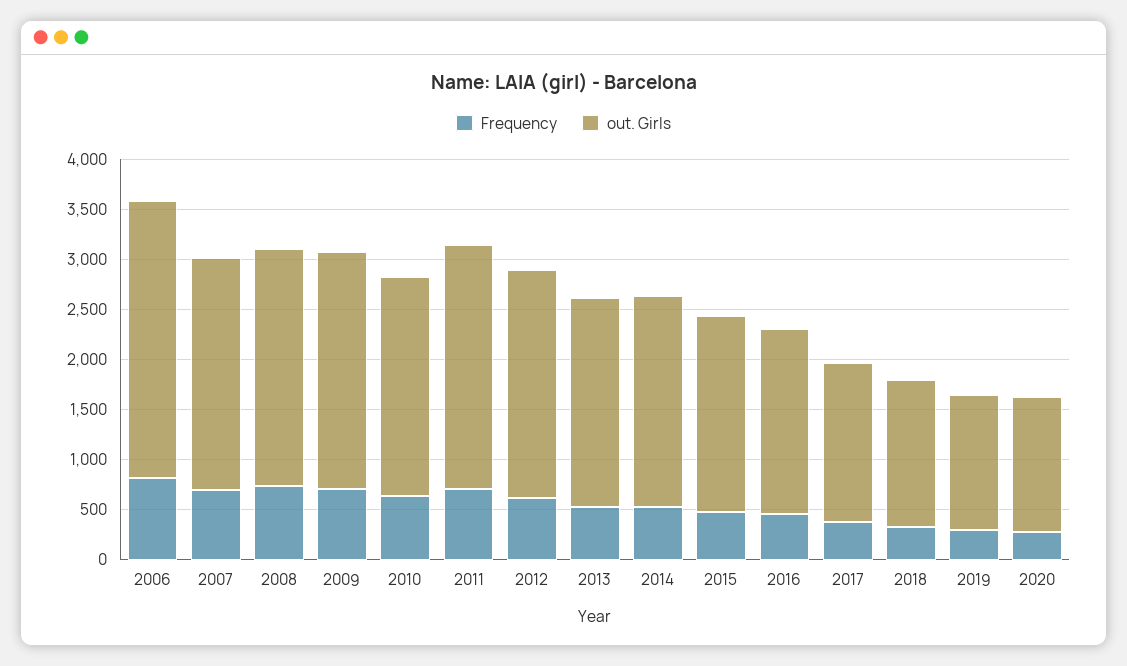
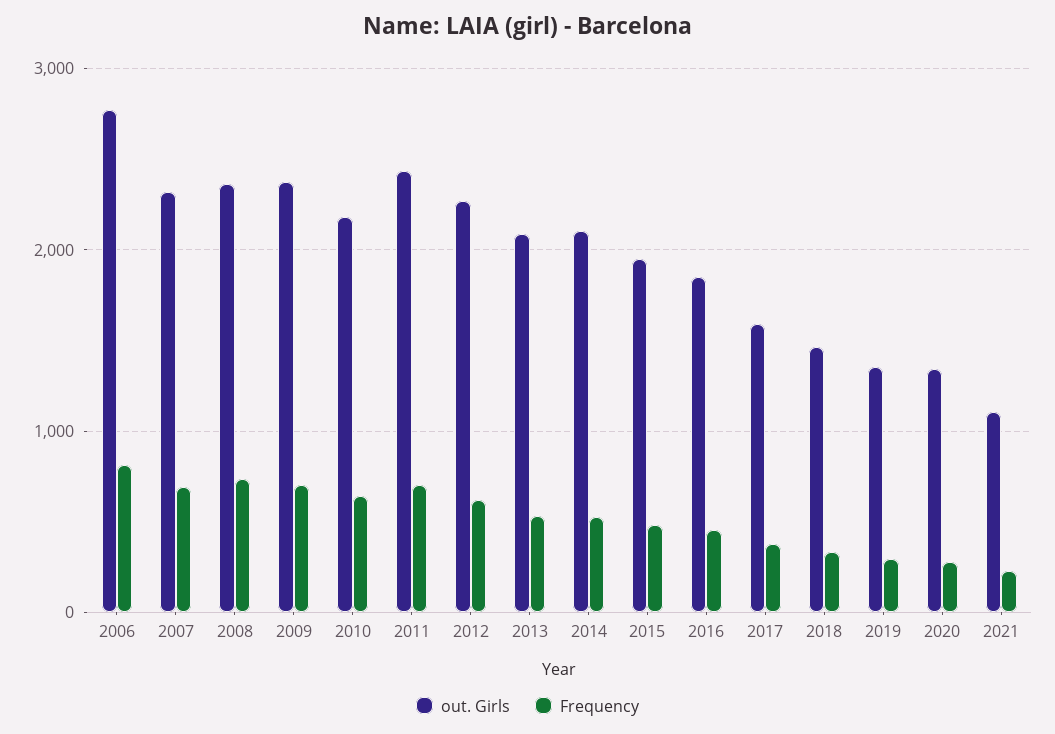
out. Girls, 2021: none -> 1100
Frequency, 2021: none -> 200

